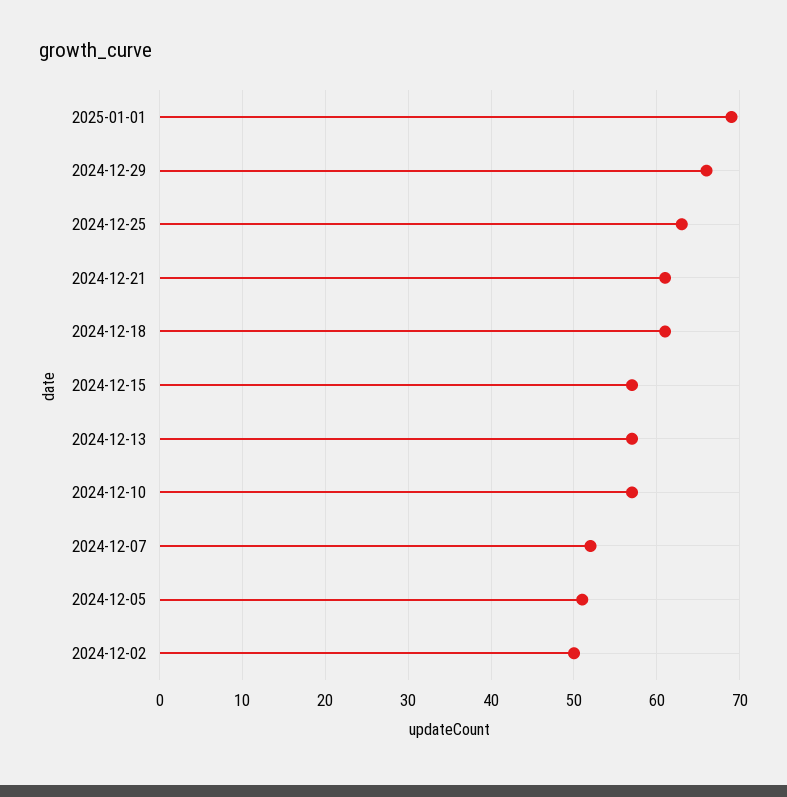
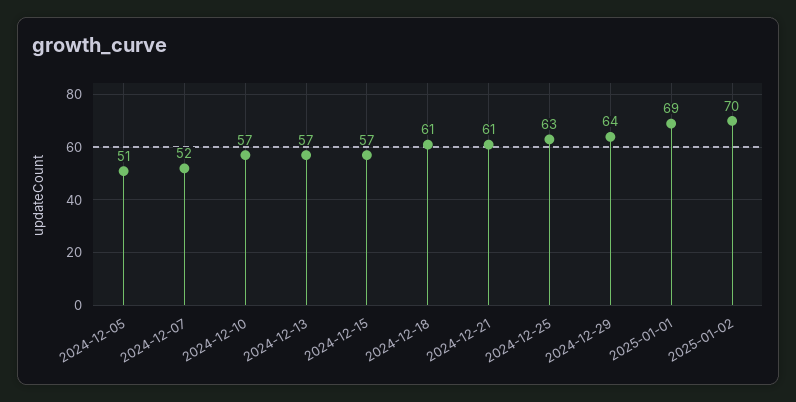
2024-12-29: 66 -> 64
2024-12-02: 50 -> none
2025-01-02: none -> 70

